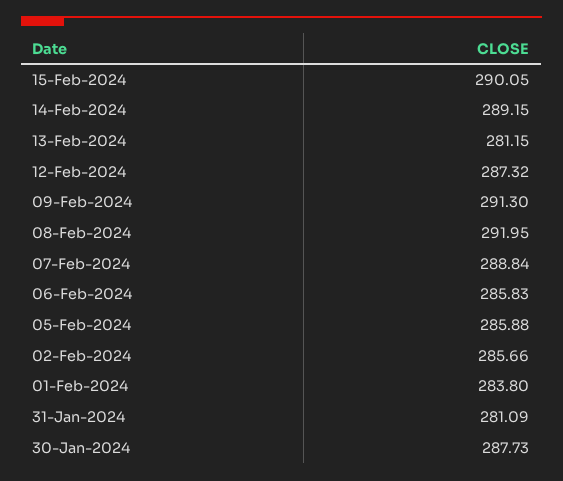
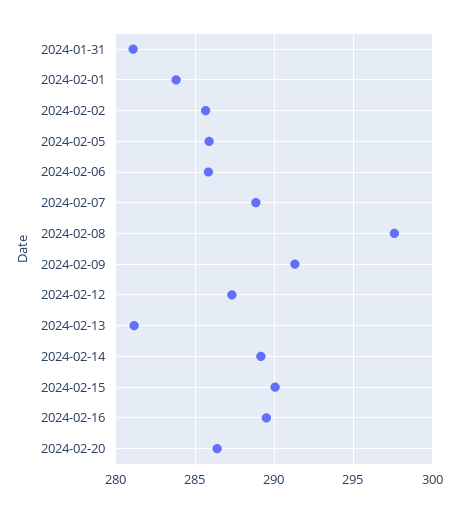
08-Feb-2024: 291.95 -> 297.5
30-Jan-2024: 287.73 -> none
2024-02-16: none -> 289.5
2024-02-20: none -> 286.5

